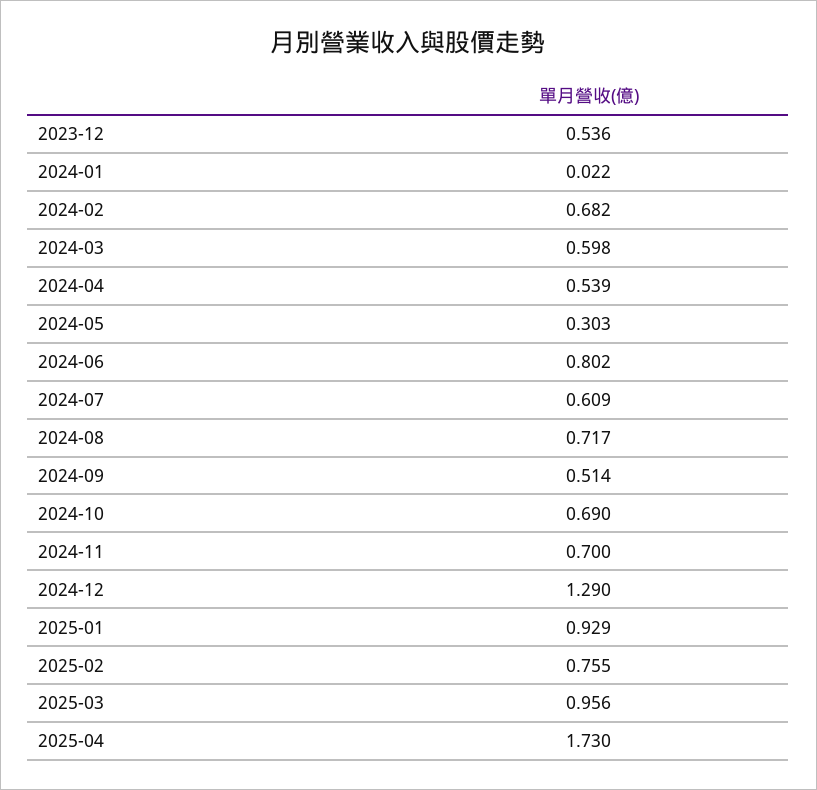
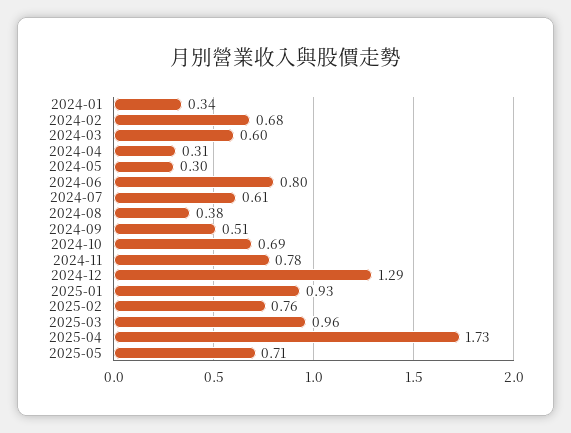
2023-12: 0.536 -> none
2024-01: 0.022 -> 0.34
2024-04: 0.539 -> 0.31
2024-08: 0.717 -> 0.38
2024-11: 0.7 -> 0.78
2025-05: none -> 0.71

